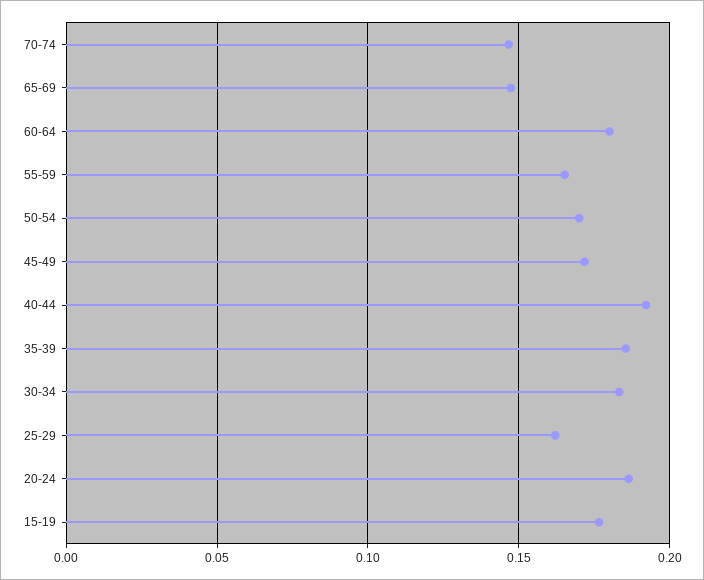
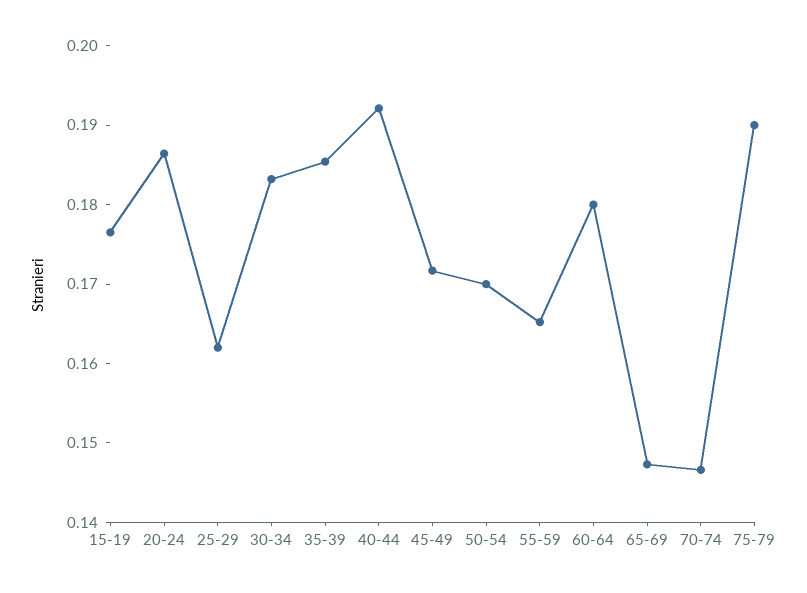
75-79: none -> 0.19

